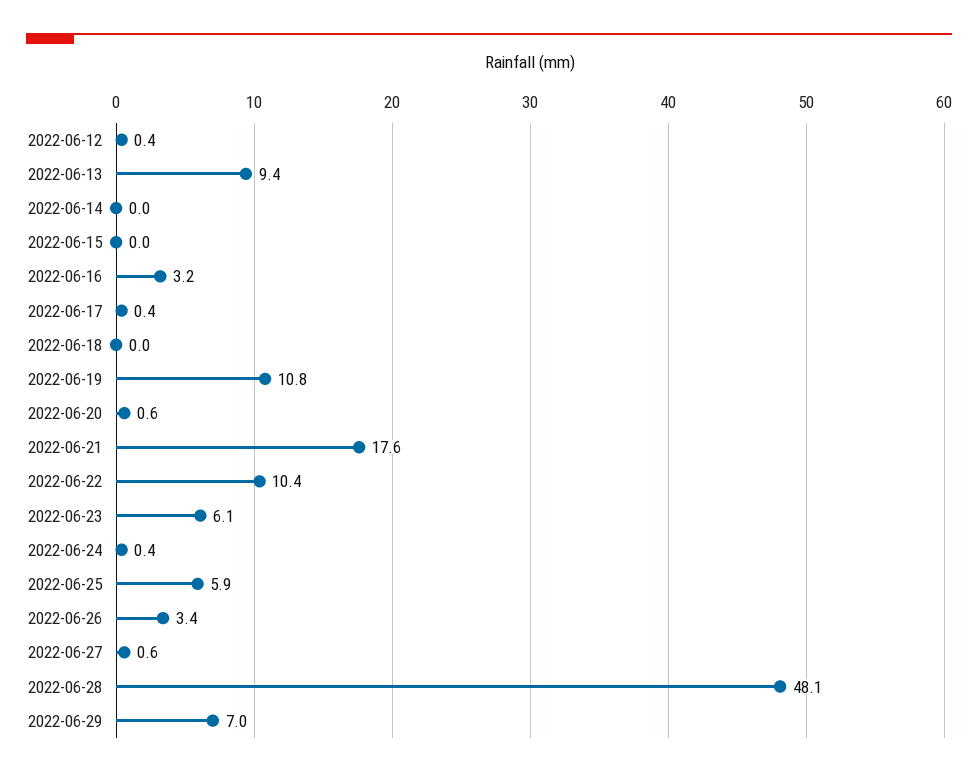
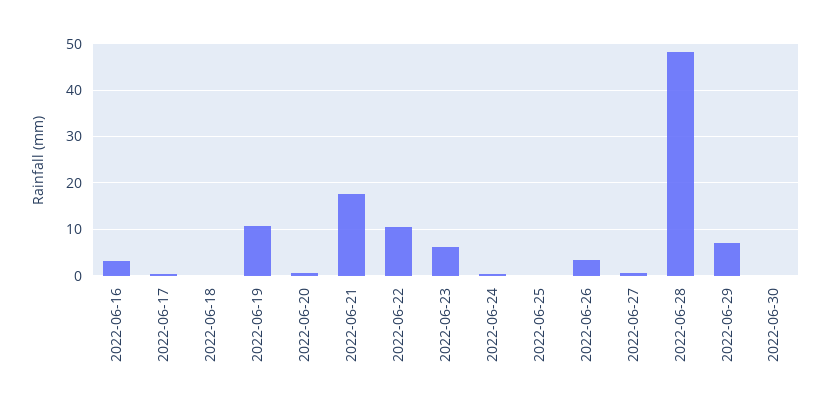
2022-06-12: 0.4 -> none
2022-06-13: 9.4 -> none
2022-06-14: 0 -> none
2022-06-15: 0 -> none
2022-06-25: 5.9 -> 0
2022-06-30: none -> 0

